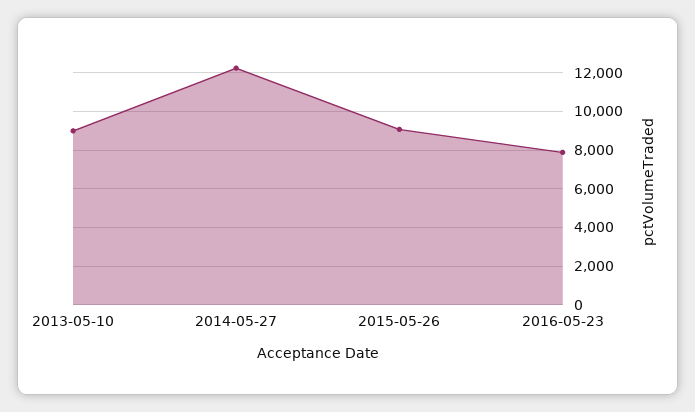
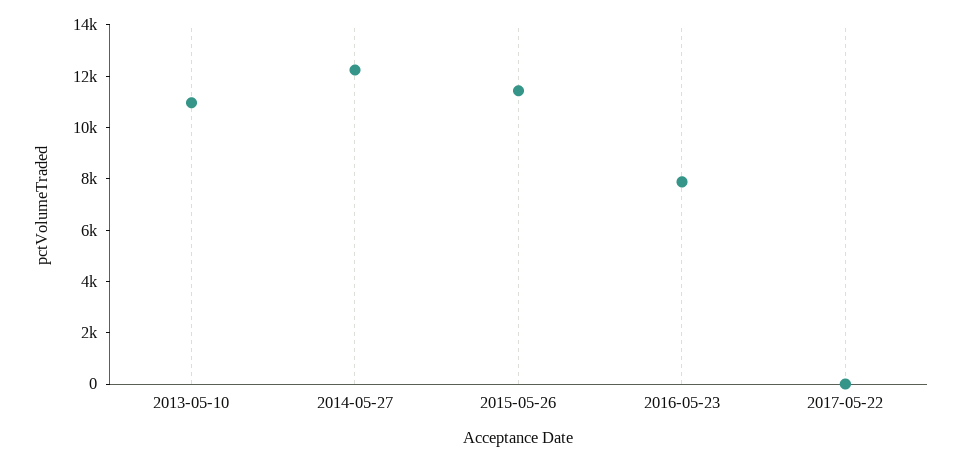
2013-05-10: 9000 -> 11000
2015-05-26: 9000 -> 11500
2017-05-22: none -> 0

